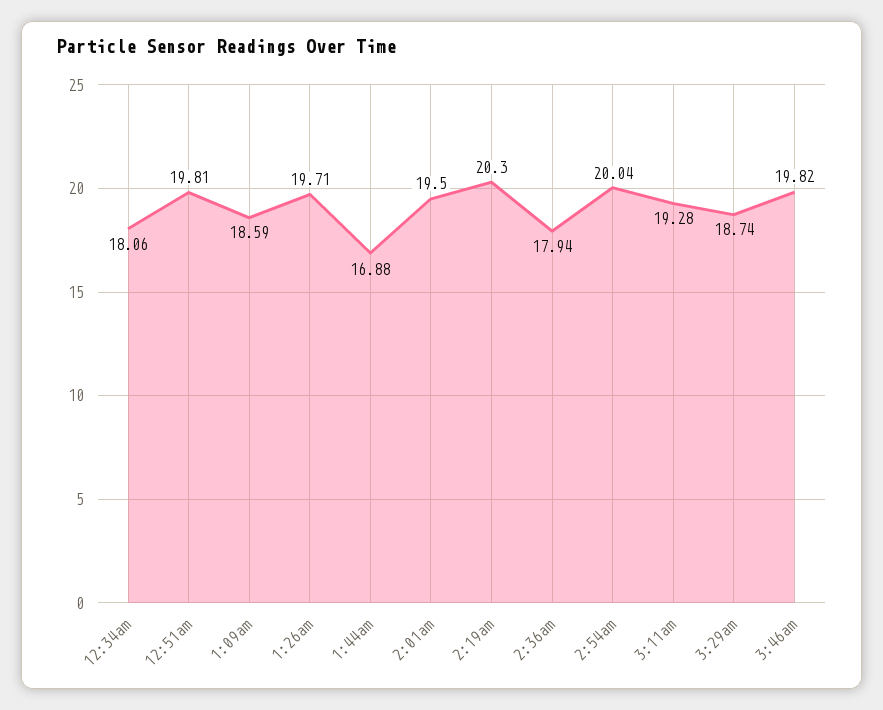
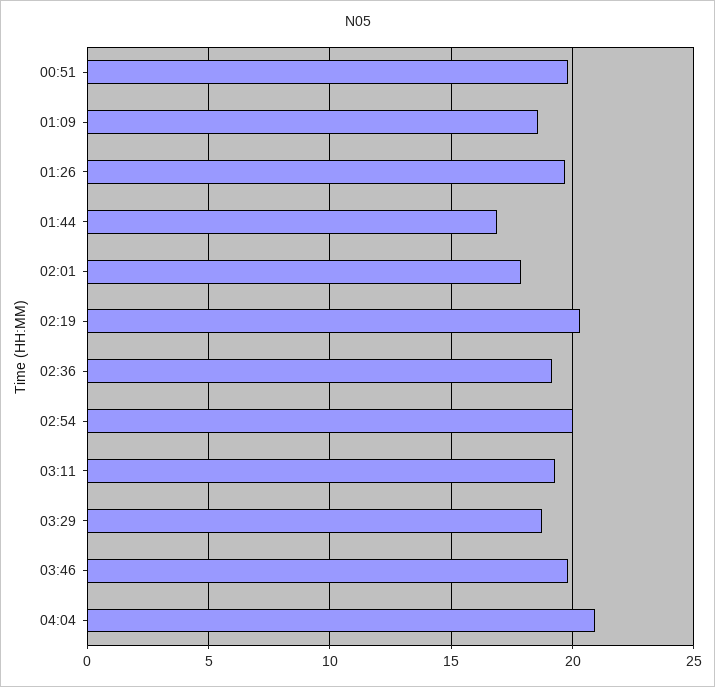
12:34am: 18.06 -> none
2:01am: 19.5 -> 18
2:36am: 17.94 -> 19
04:04: none -> 21

